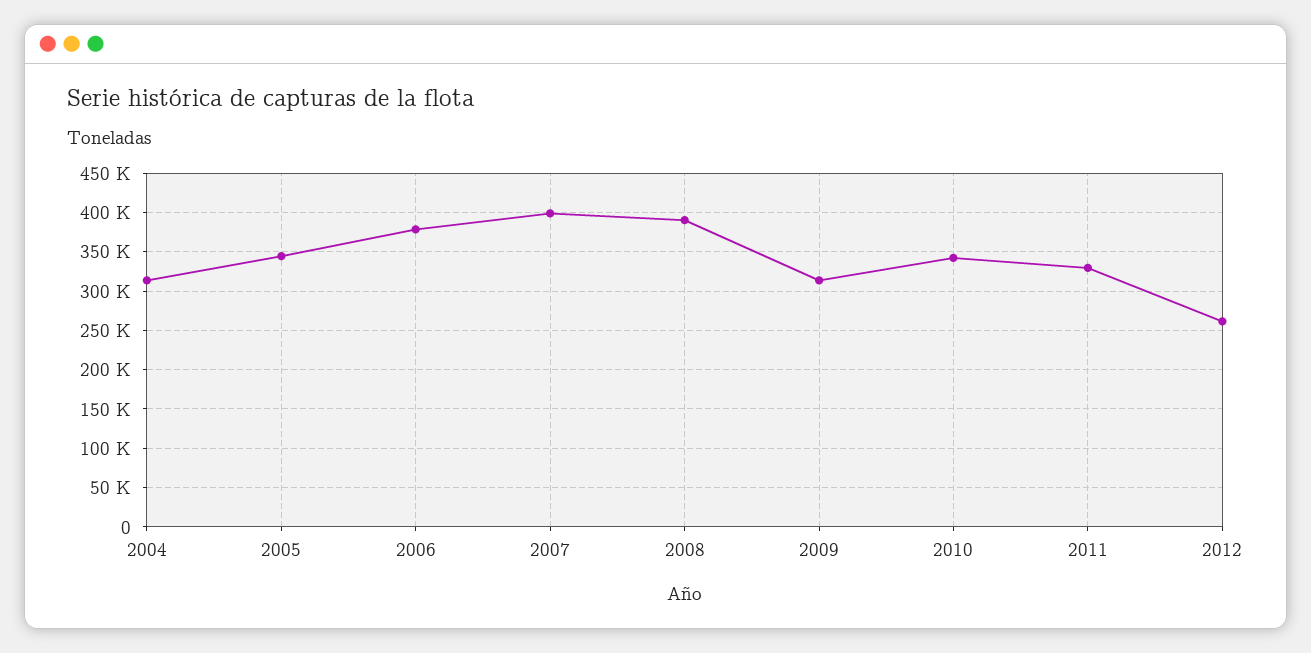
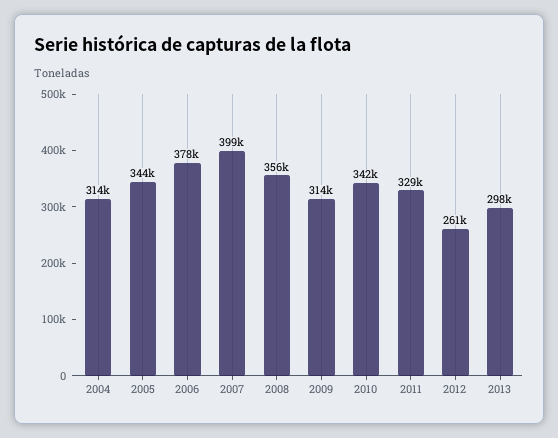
2008: 390000 -> 356000
2013: none -> 298000

